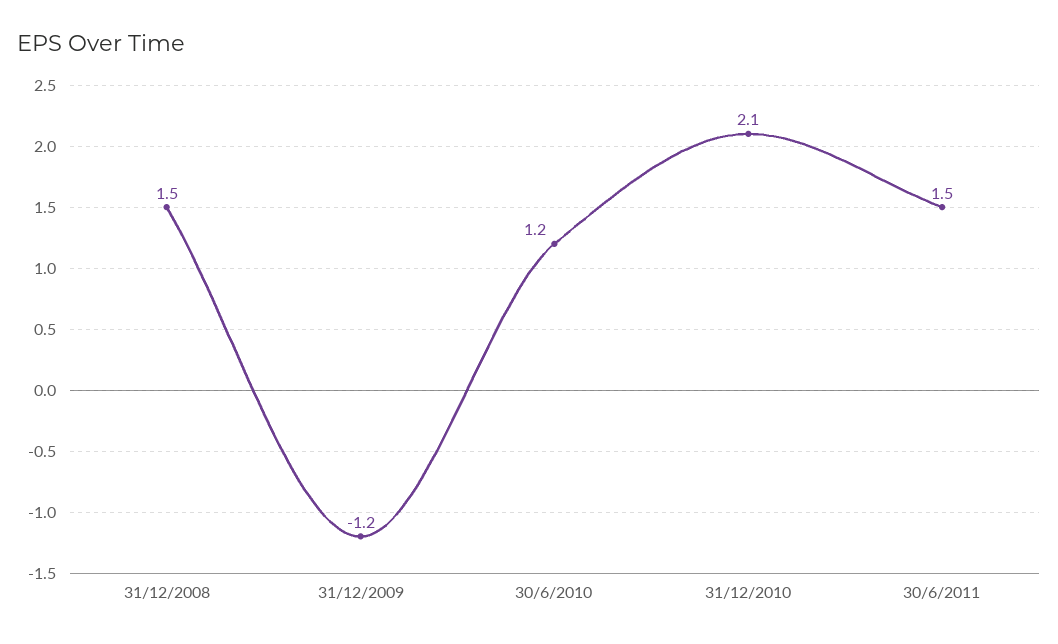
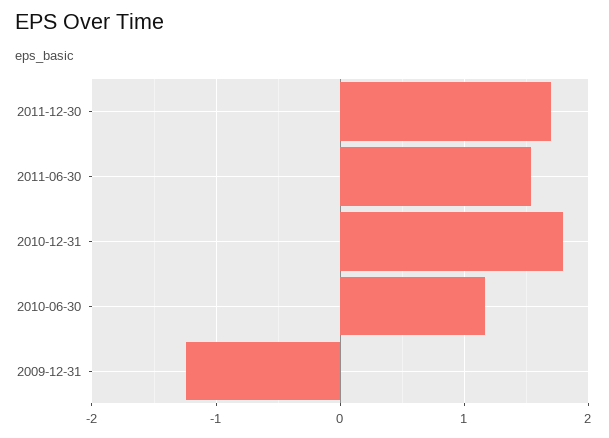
31/12/2008: 1.5 -> none
31/12/2010: 2.1 -> 1.8
2011-12-30: none -> 1.7

